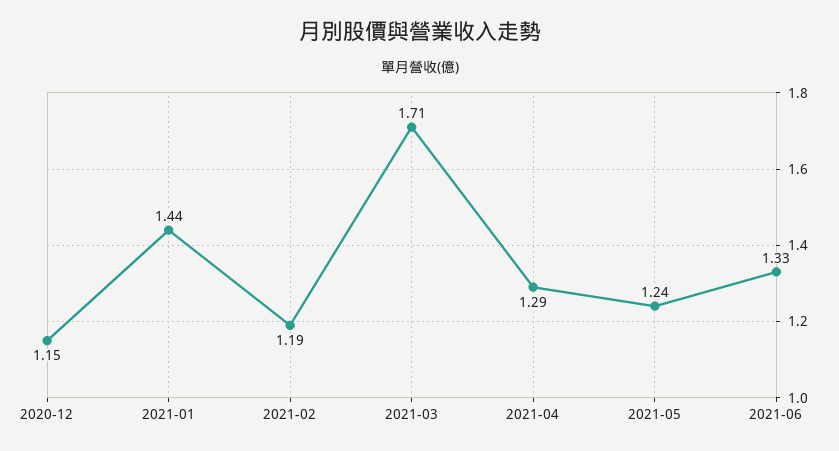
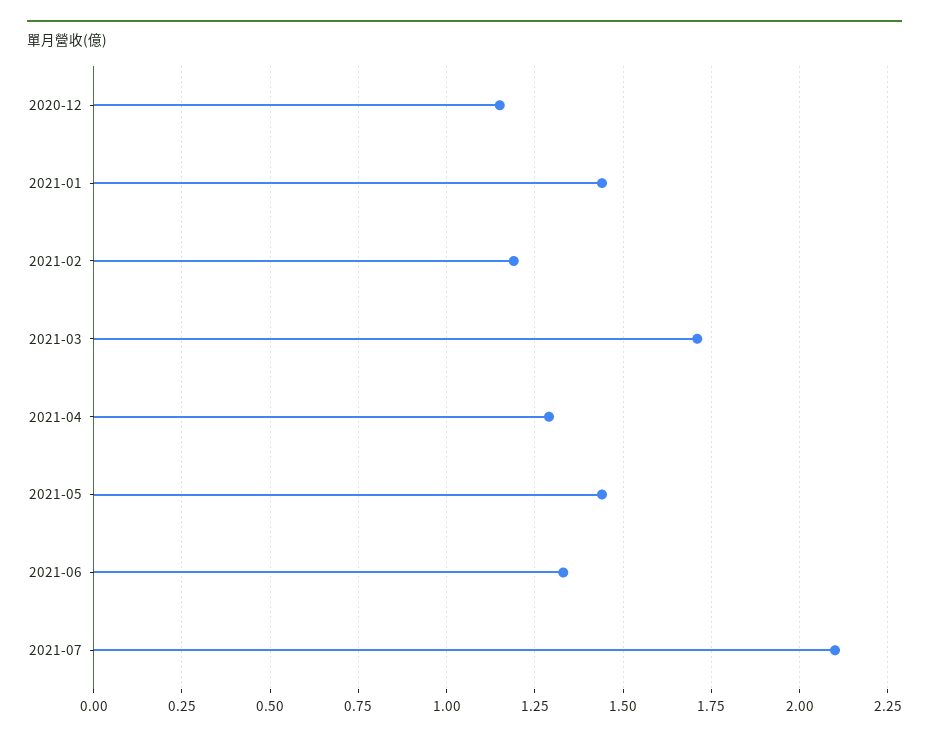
2021-05: 1.24 -> 1.45
2021-07: none -> 2.1

